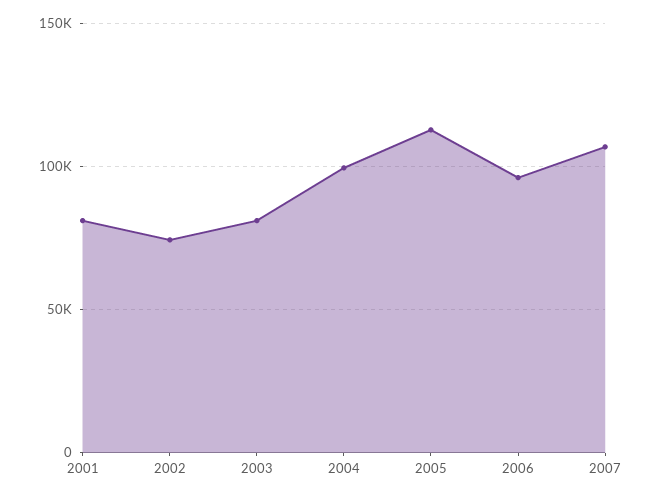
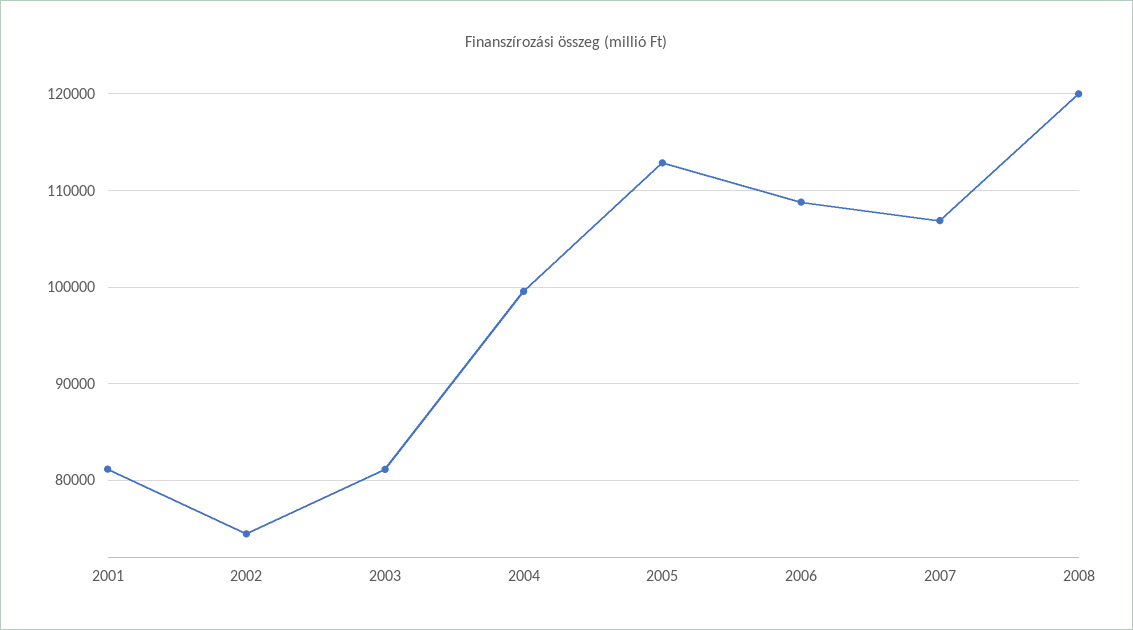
2006: 95000 -> 109000
2008: none -> 120000

